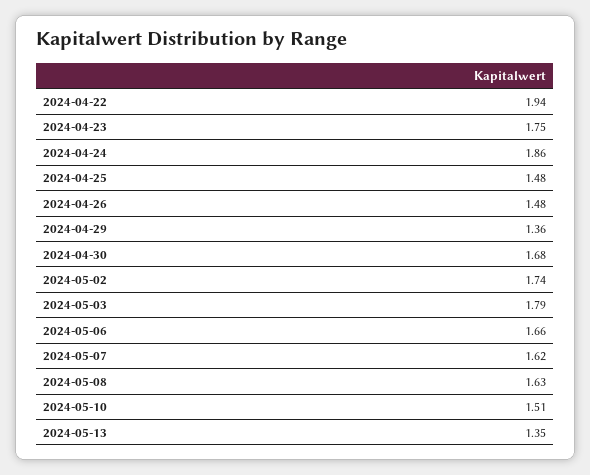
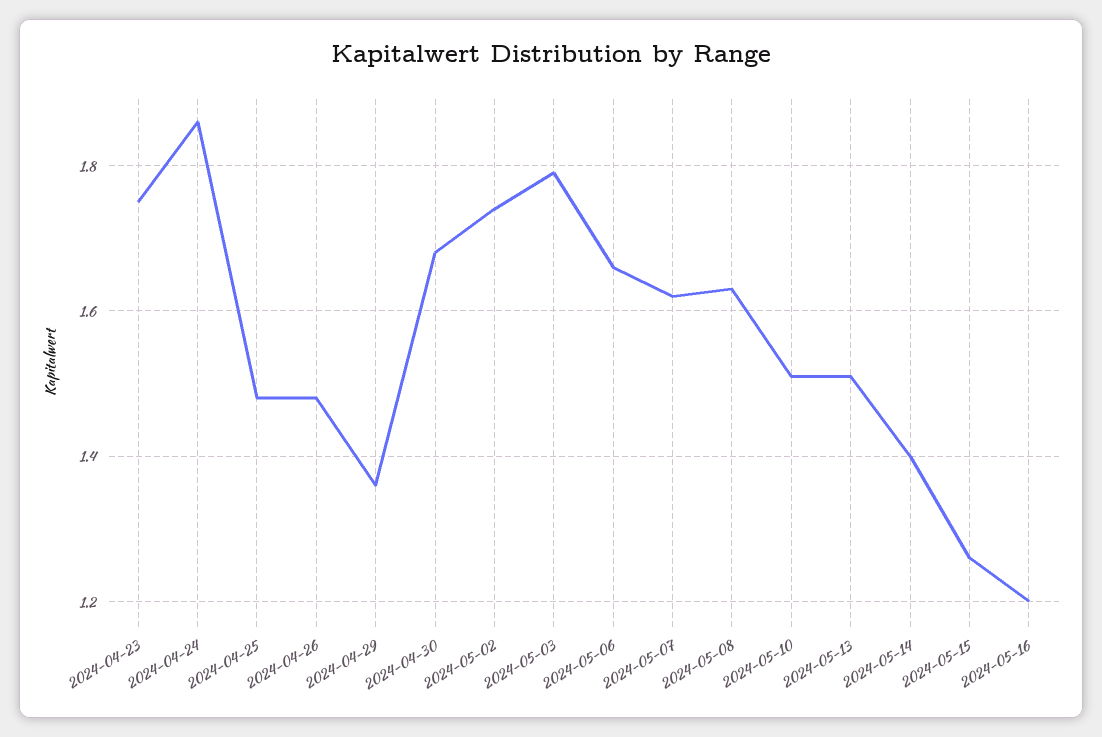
2024-04-22: 1.94 -> none
2024-05-13: 1.35 -> 1.5
2024-05-14: none -> 1.4
2024-05-15: none -> 1.25
2024-05-16: none -> 1.2

